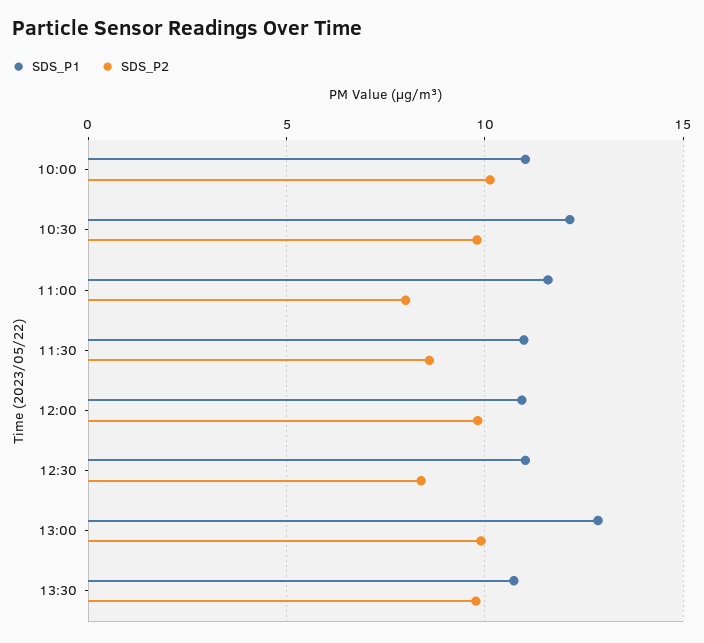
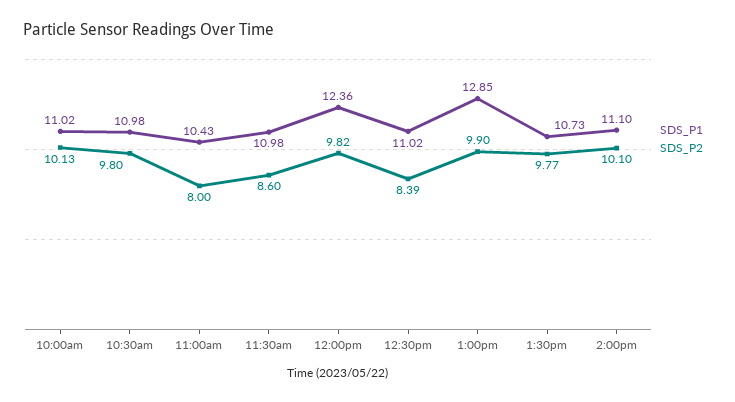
SDS_P1, 10:30: 12 -> 10.98
SDS_P1, 11:00: 11.5 -> 10.43
SDS_P1, 12:00: 11 -> 12.36
SDS_P1, 2:00pm: none -> 11.1
SDS_P2, 2:00pm: none -> 10.1

